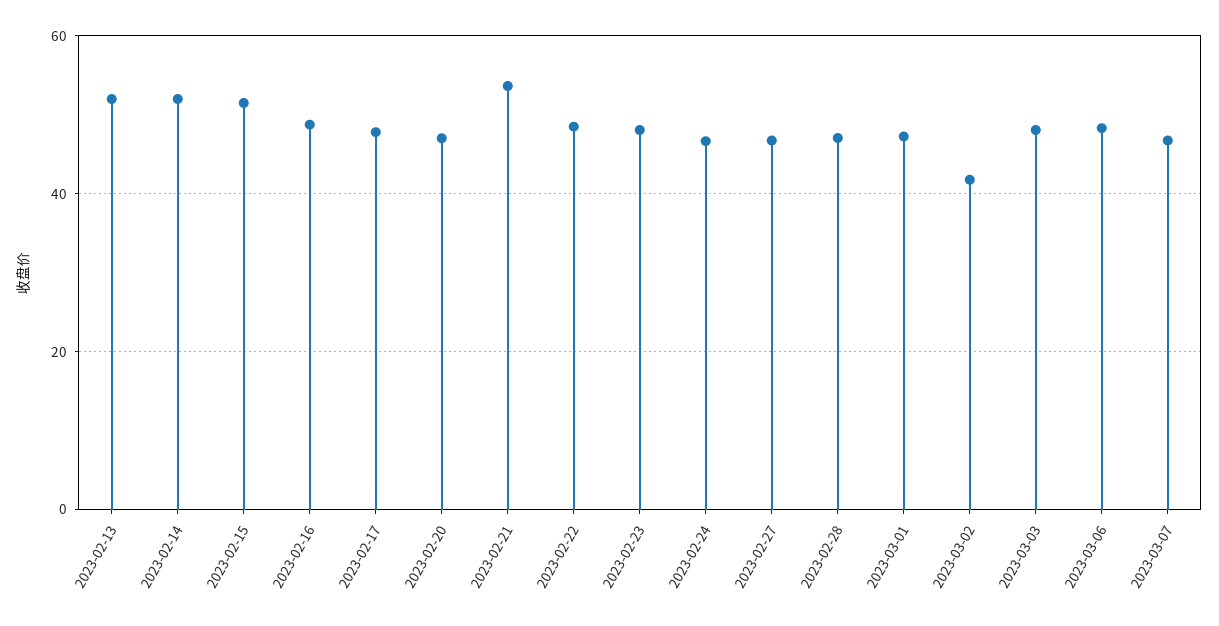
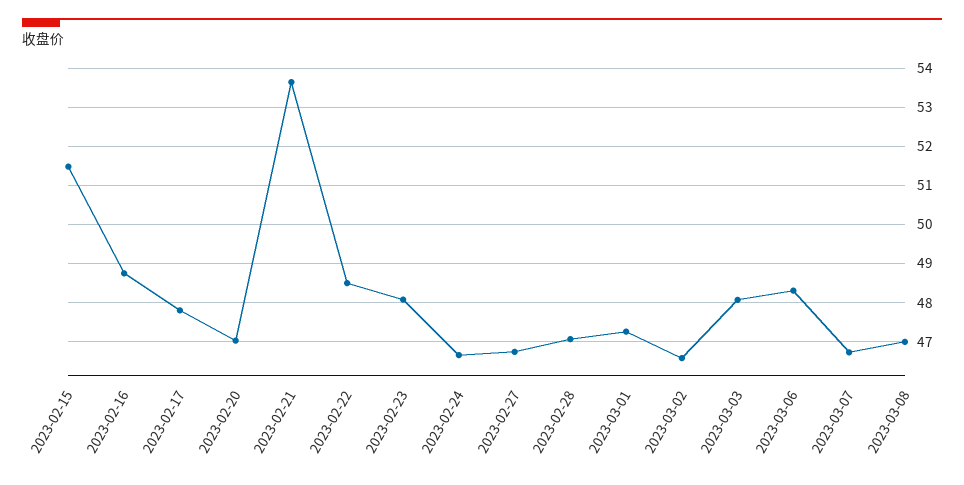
2023-02-13: 52 -> none
2023-02-14: 52 -> none
2023-03-02: 42 -> 46.6
2023-03-08: none -> 47

